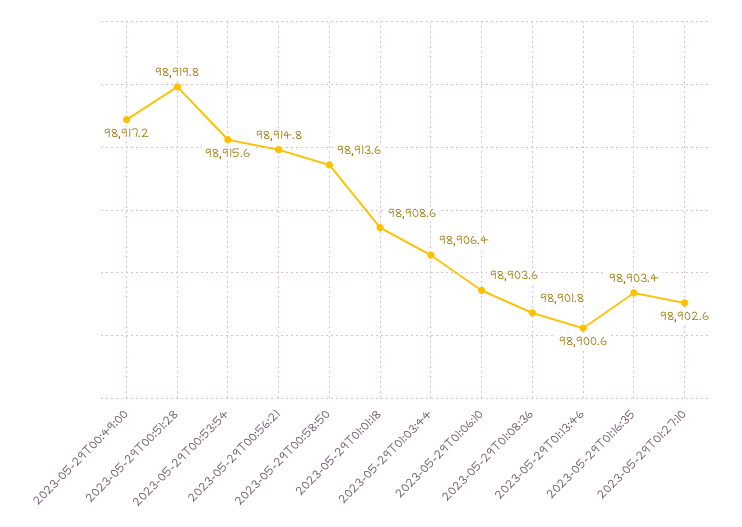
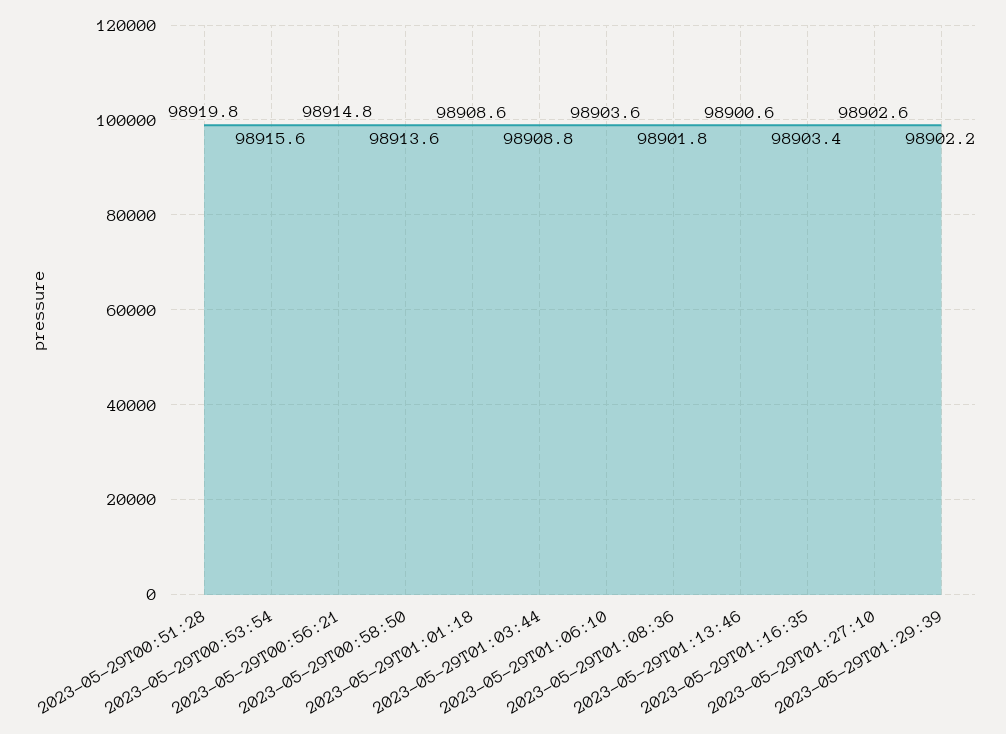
2023-05-29T00:49:00: 98917.2 -> none
2023-05-29T01:03:44: 98906.4 -> 98908.8
2023-05-29T01:29:39: none -> 98902.2

